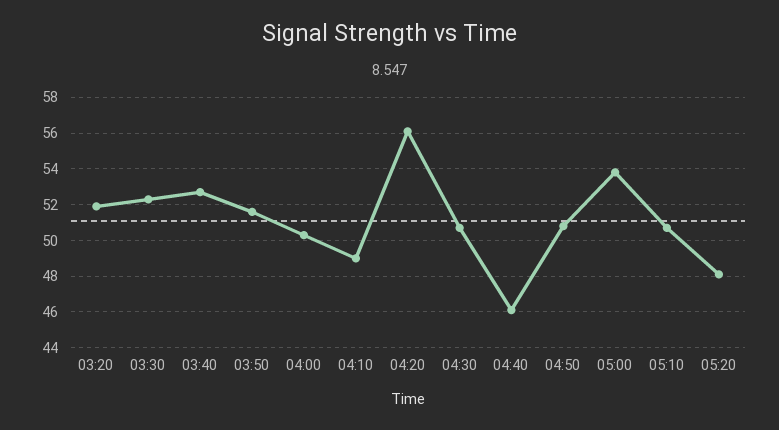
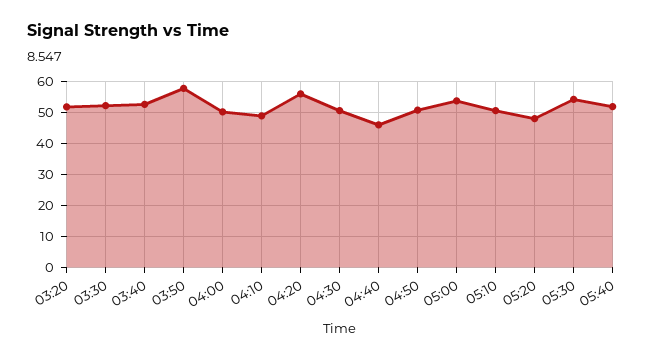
03:50: 51.5 -> 58
05:30: none -> 54
05:40: none -> 52

